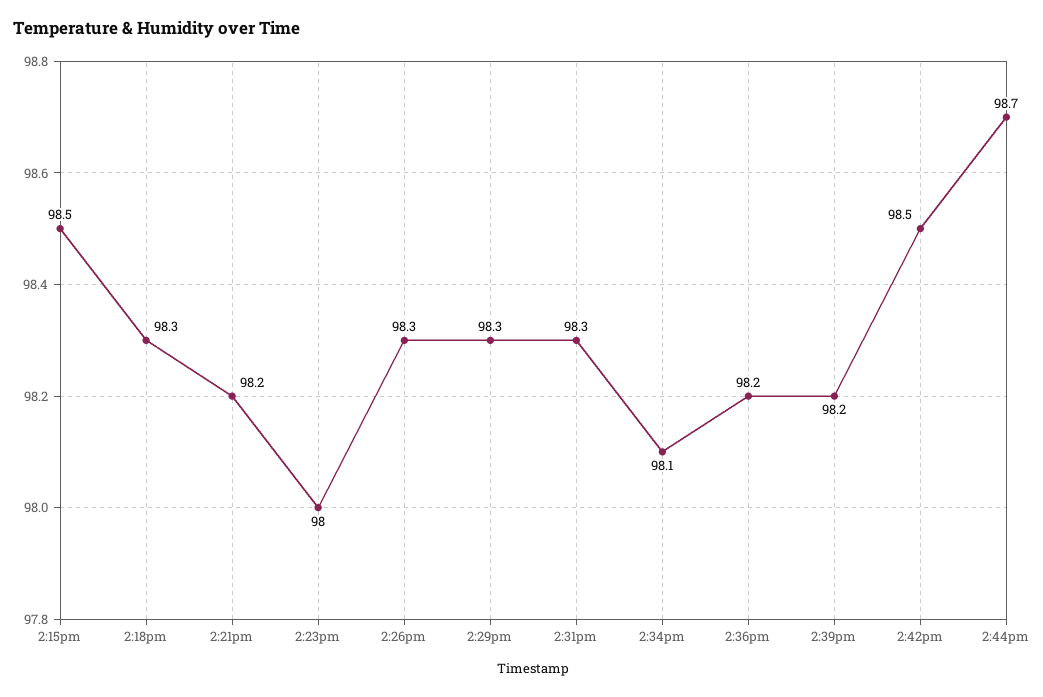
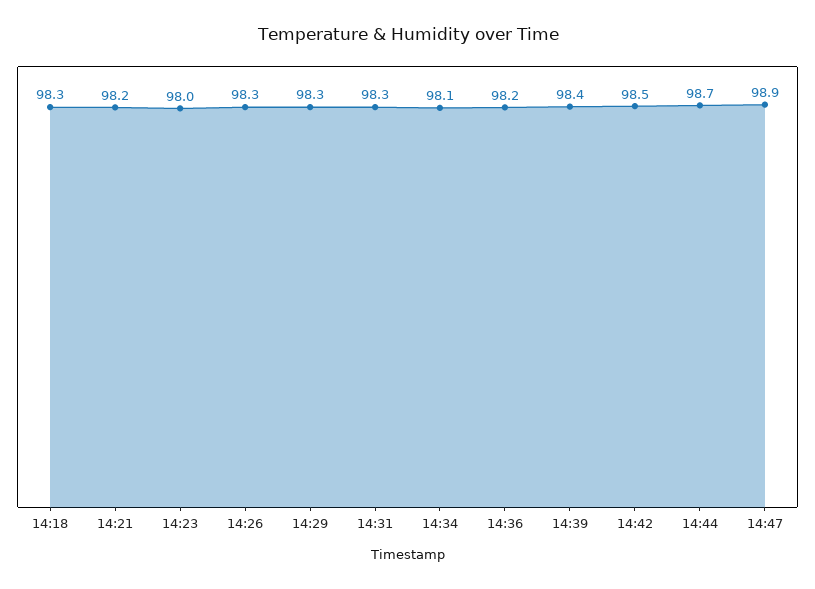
2:15pm: 98.5 -> none
2:39pm: 98.2 -> 98.4
14:47: none -> 98.9

